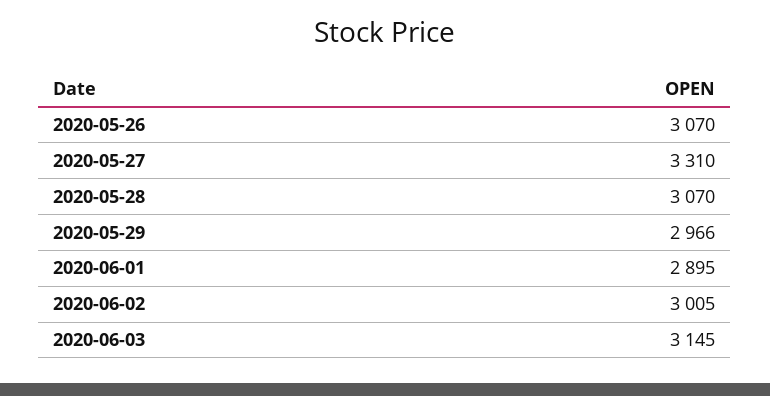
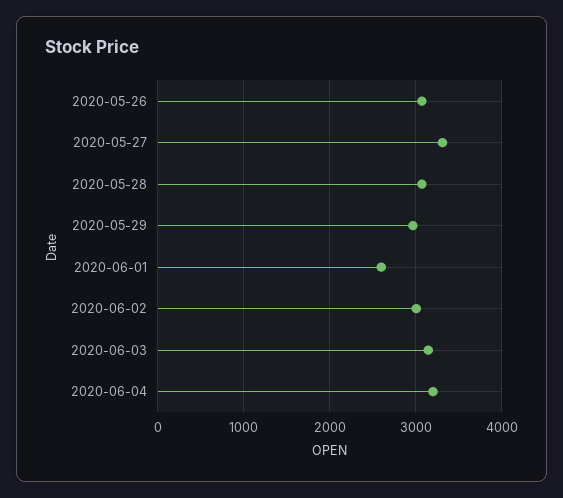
2020-06-01: 2895 -> 2600
2020-06-04: none -> 3200

